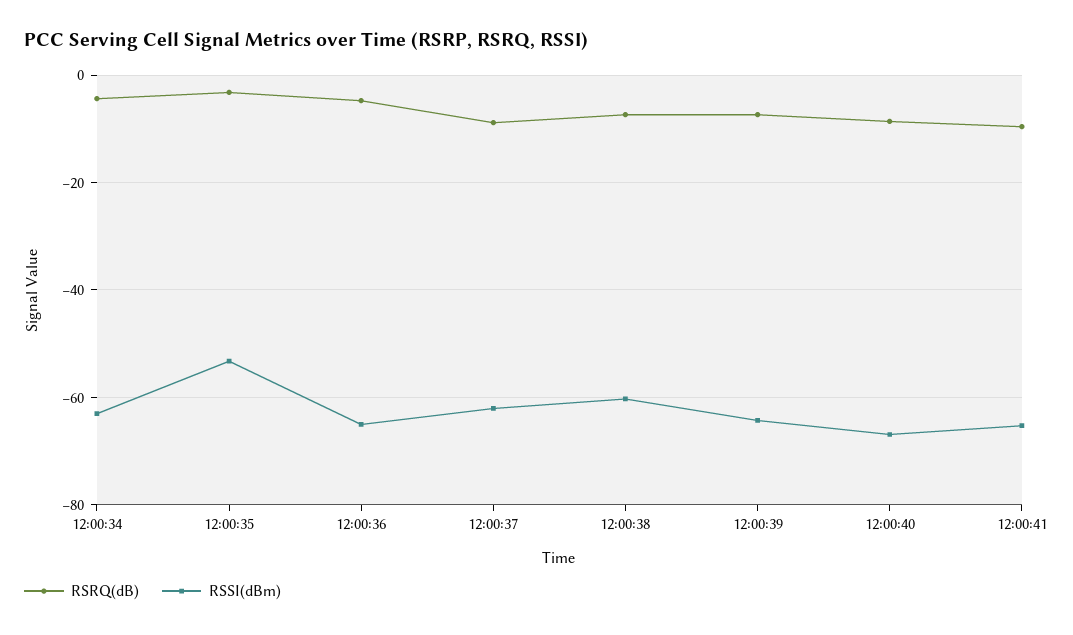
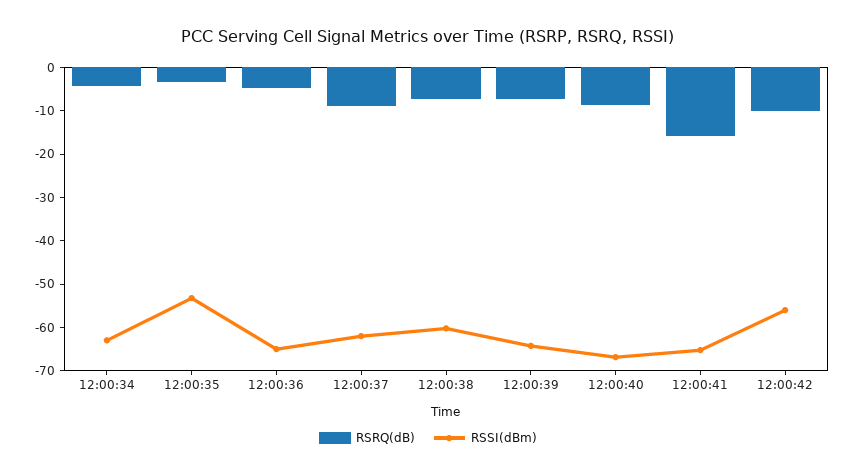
RSRQ(dB), 12:00:41: -10 -> -16
RSRQ(dB), 12:00:42: none -> -10
RSSI(dBm), 12:00:42: none -> -56

